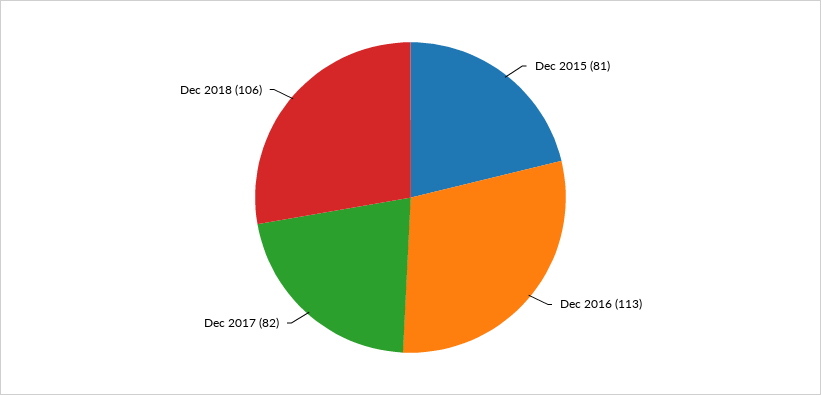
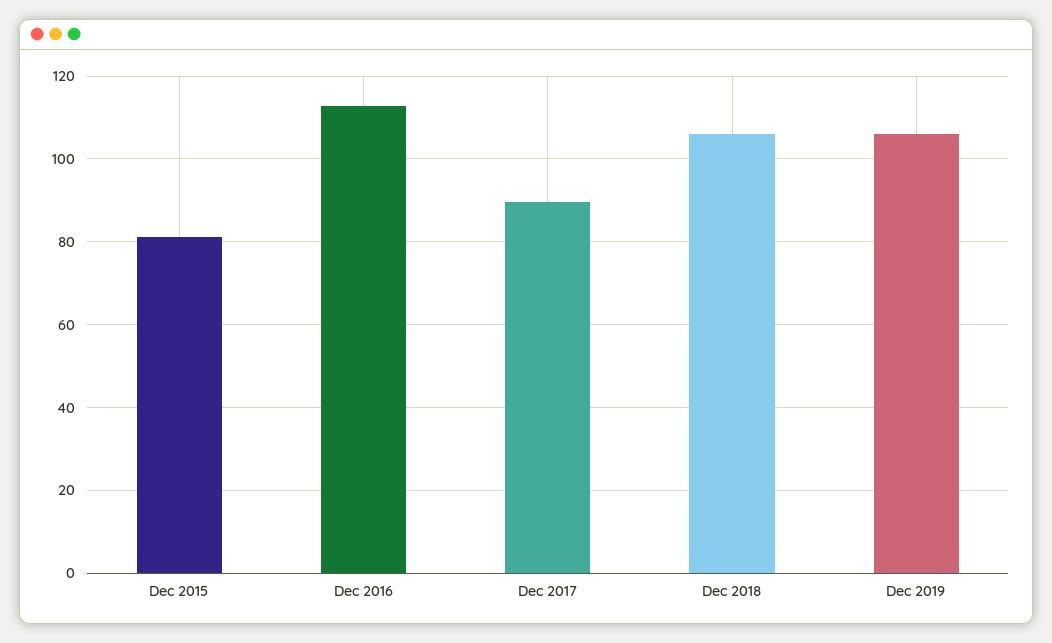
Dec 2017: 82 -> 90
Dec 2019: none -> 106

